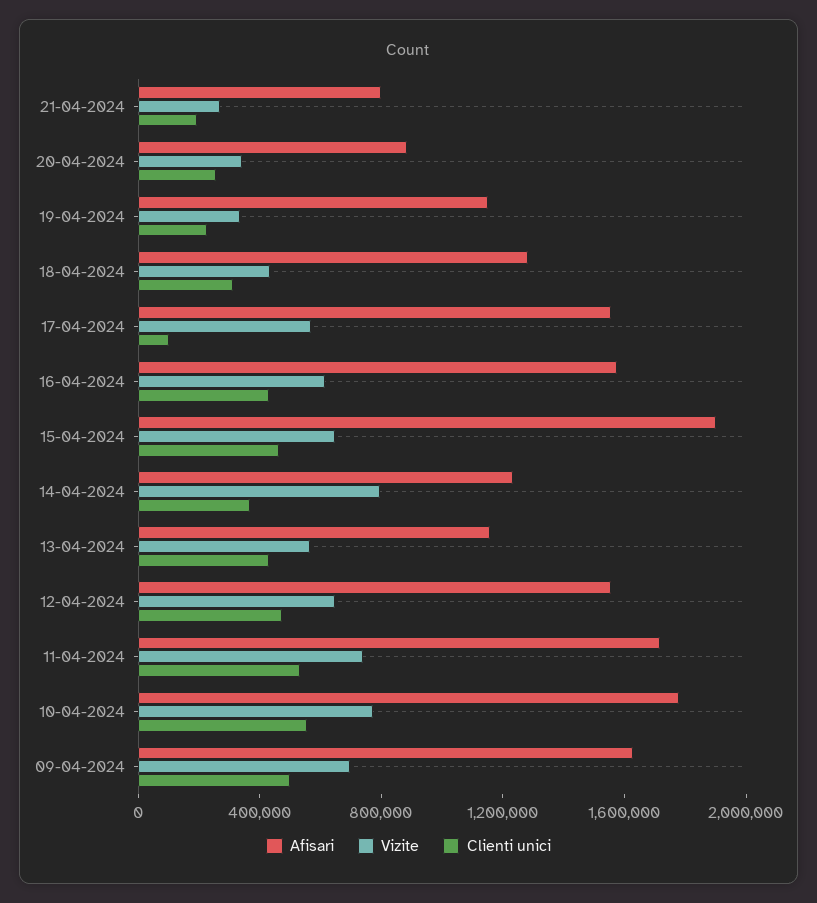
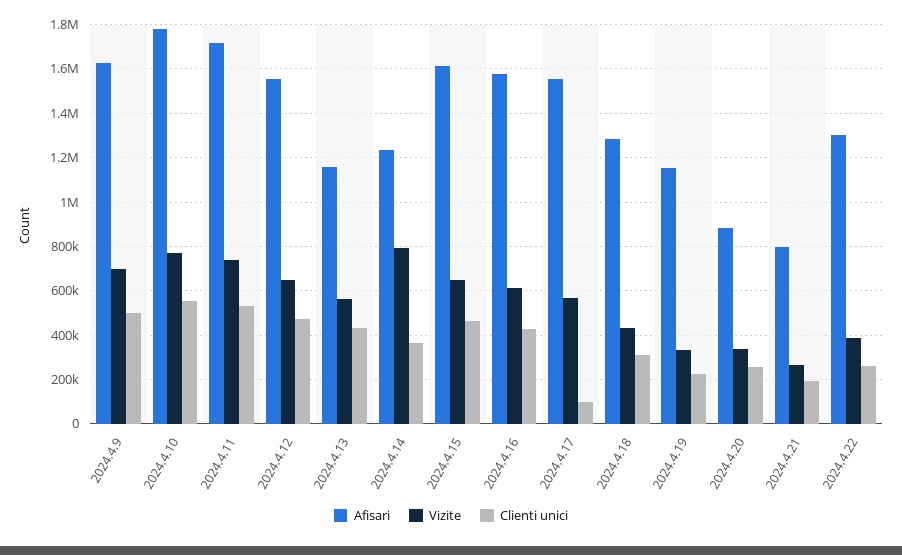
Afisari, 15-04-2024: 1900000 -> 1600000
Afisari, 2024.4.22: none -> 1300000
Vizite, 2024.4.22: none -> 400000
Clienti unici, 2024.4.22: none -> 250000

